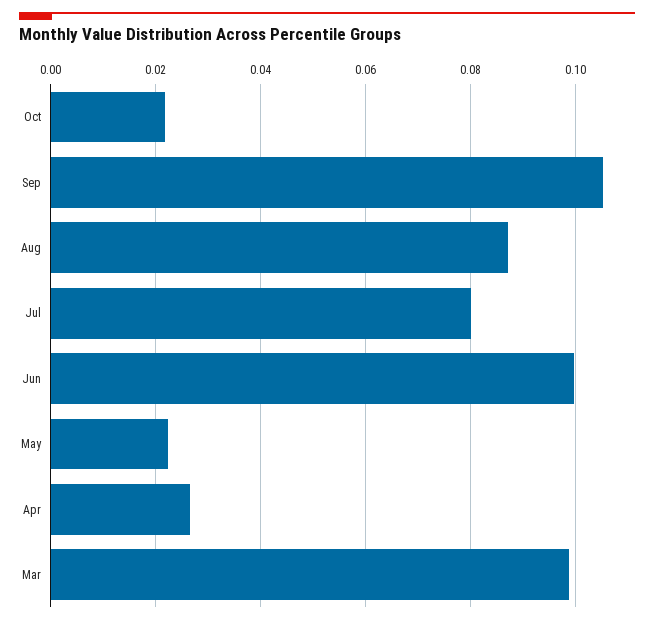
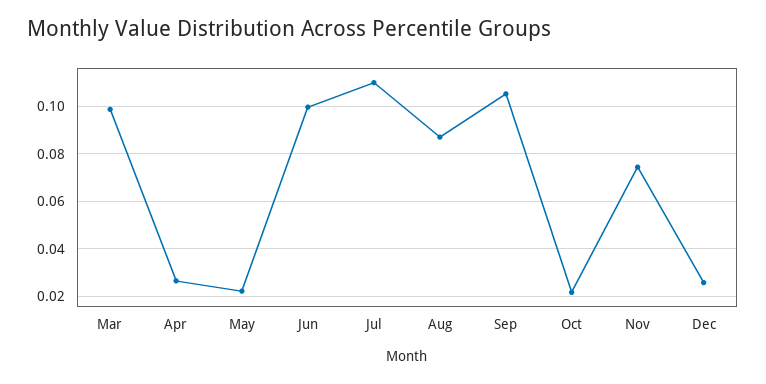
Jul: 0.08 -> 0.11
Nov: none -> 0.075
Dec: none -> 0.025

